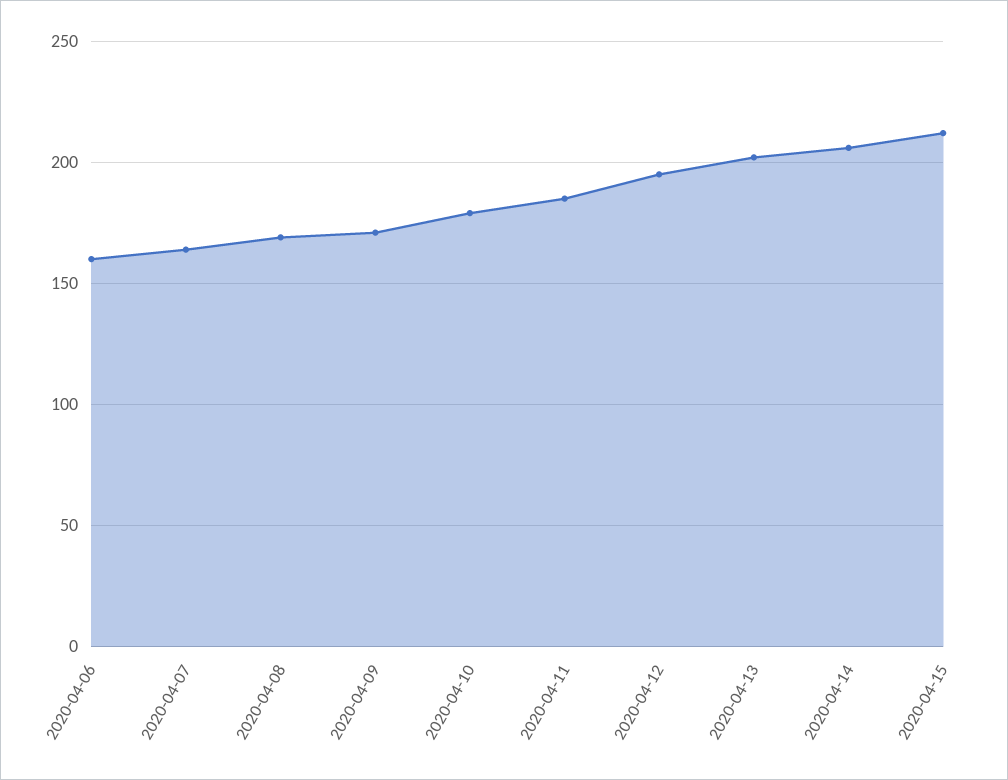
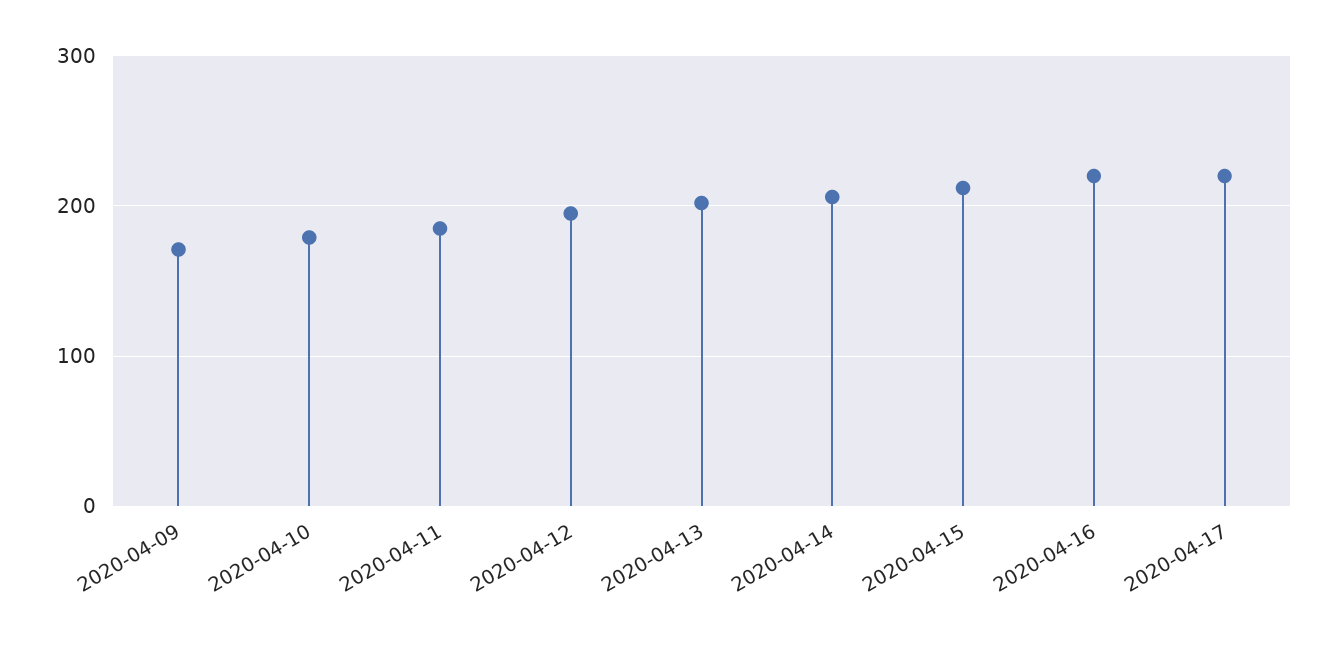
2020-04-06: 160 -> none
2020-04-07: 165 -> none
2020-04-08: 170 -> none
2020-04-16: none -> 220
2020-04-17: none -> 220

